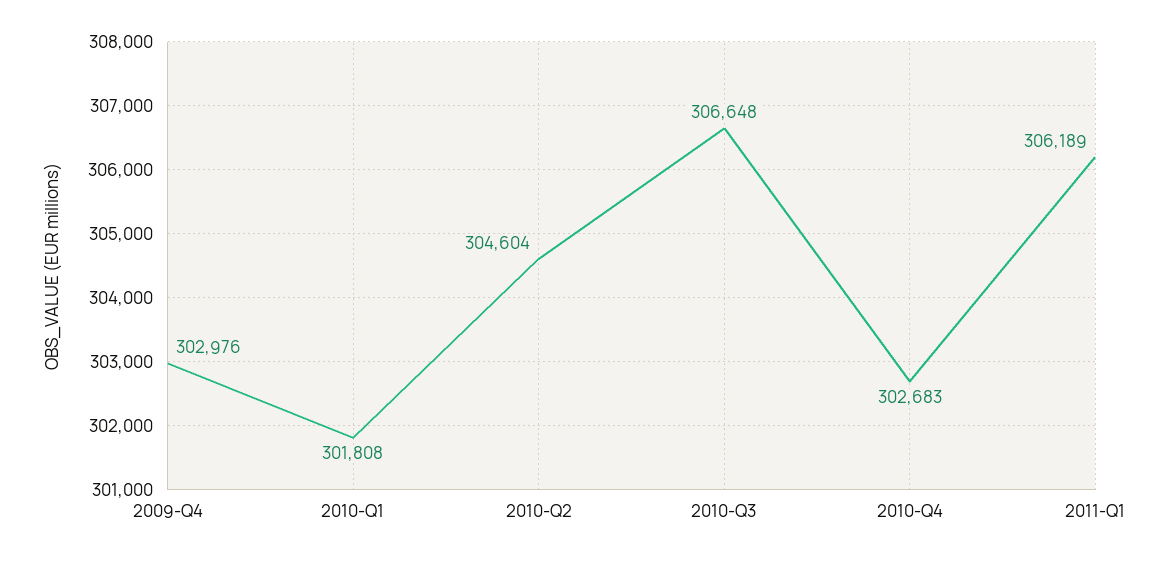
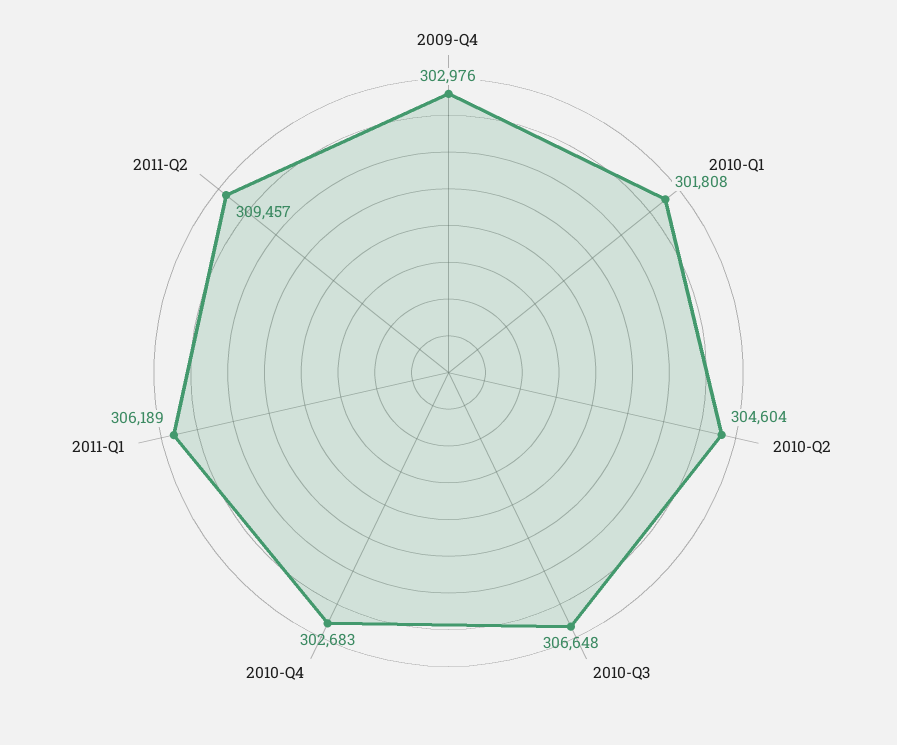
2011-Q2: none -> 309457

